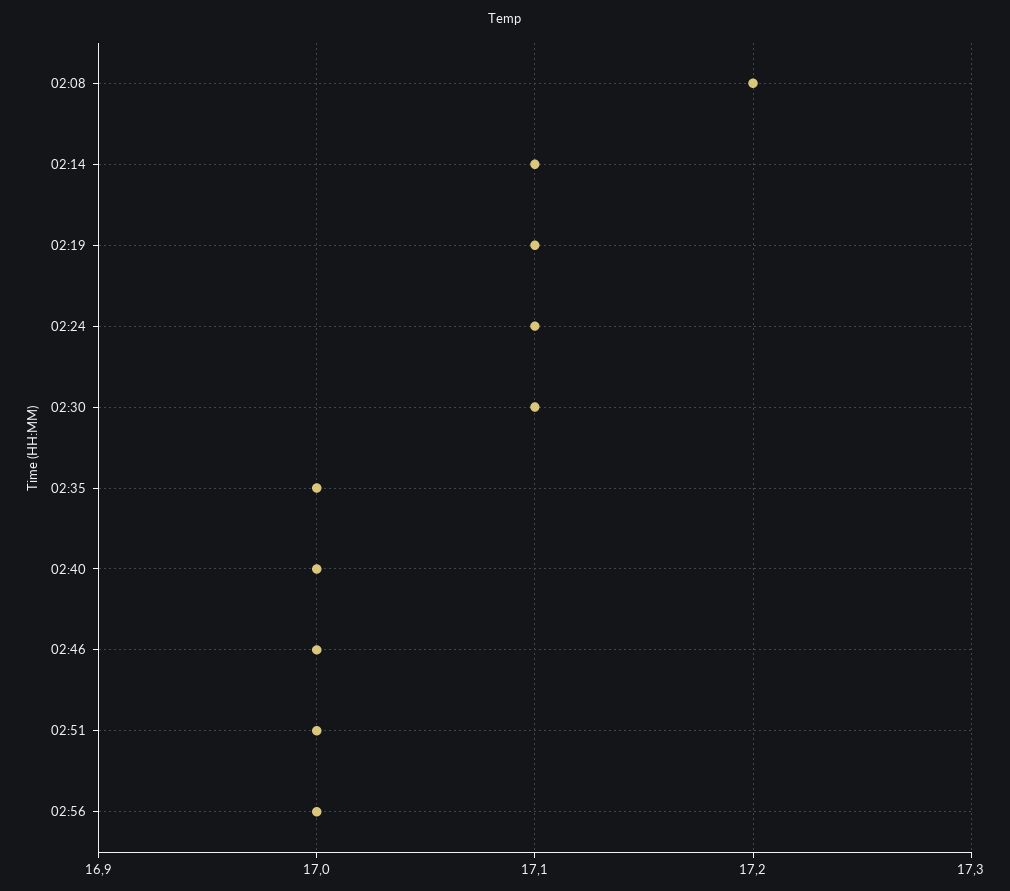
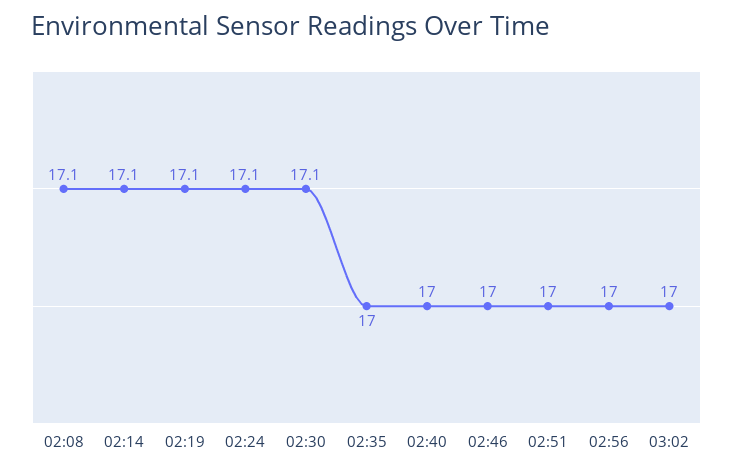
02:08: 17.2 -> 17.1
03:02: none -> 17

